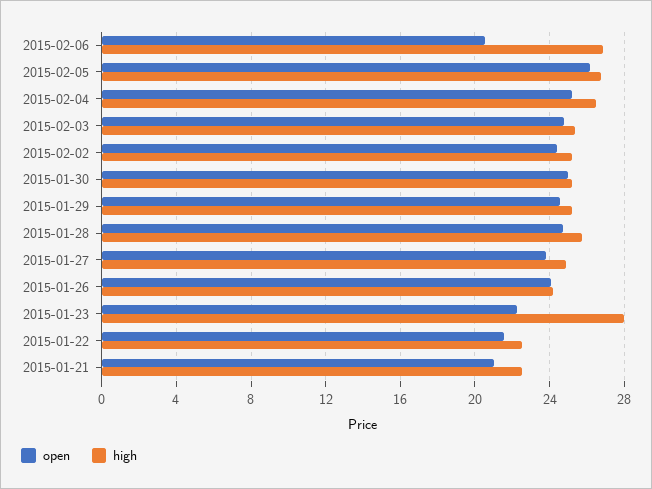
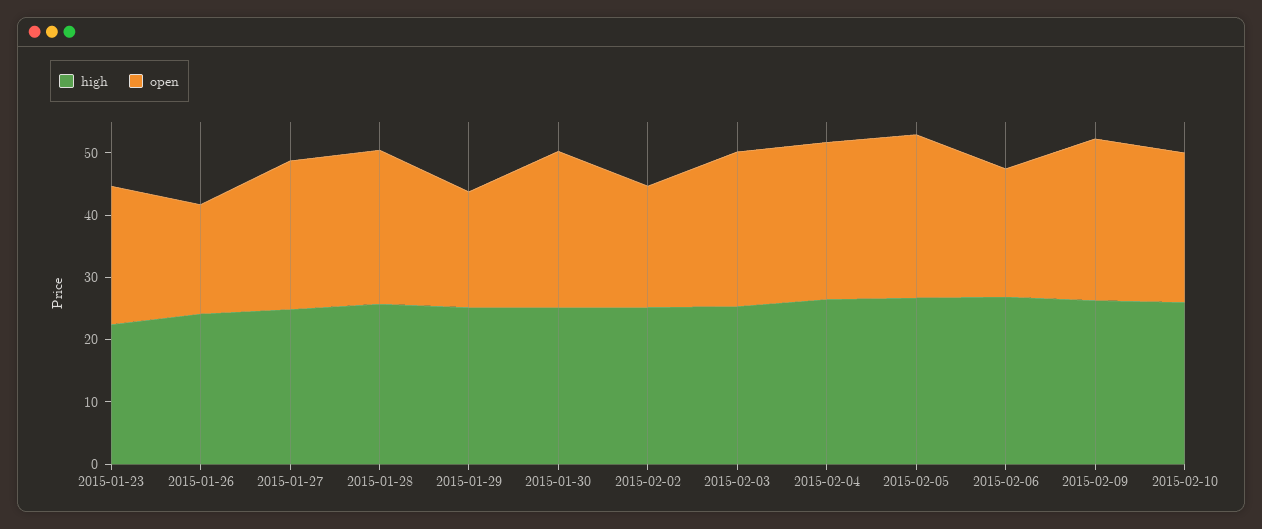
open, 2015-02-02: 24.5 -> 20
open, 2015-01-29: 24.5 -> 18
open, 2015-01-26: 24 -> 18
high, 2015-01-23: 28 -> 22
open, 2015-01-22: 21.5 -> none
high, 2015-01-22: 22.5 -> none
open, 2015-01-21: 21 -> none
high, 2015-01-21: 22.5 -> none
high, 2015-02-09: none -> 26
open, 2015-02-09: none -> 26
high, 2015-02-10: none -> 26
open, 2015-02-10: none -> 24

